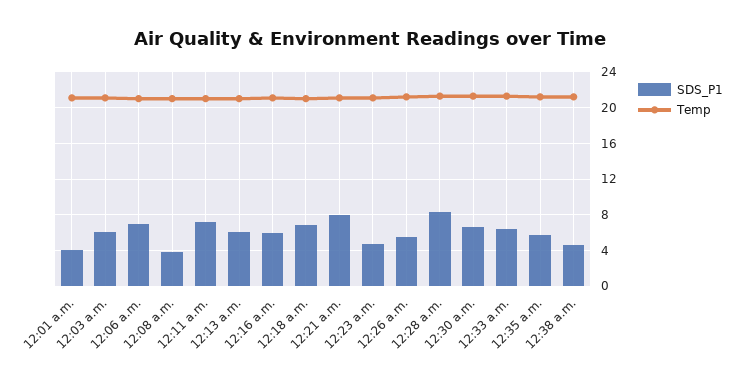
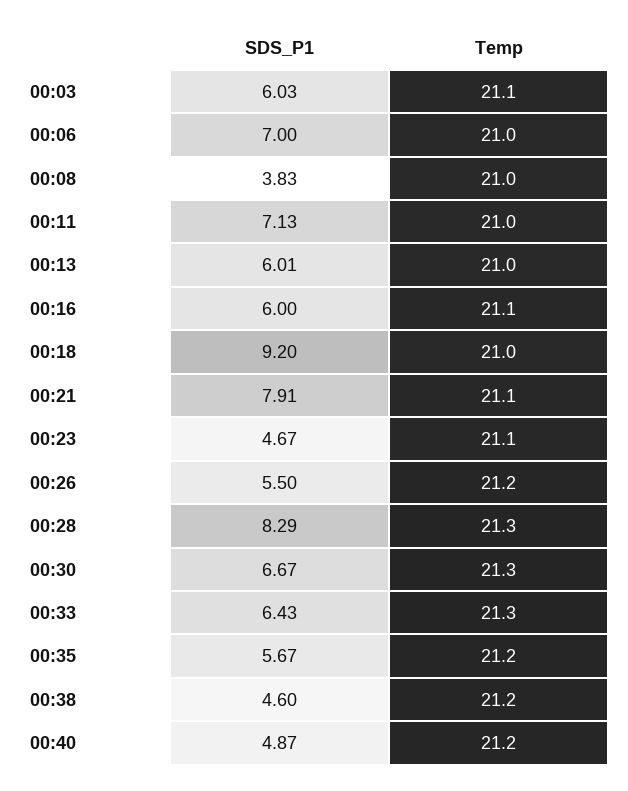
SDS_P1, 12:01 a.m.: 4 -> none
Temp, 12:01 a.m.: 21 -> none
SDS_P1, 12:18 a.m.: 7 -> 9.2
SDS_P1, 00:40: none -> 4.87
Temp, 00:40: none -> 21.2

